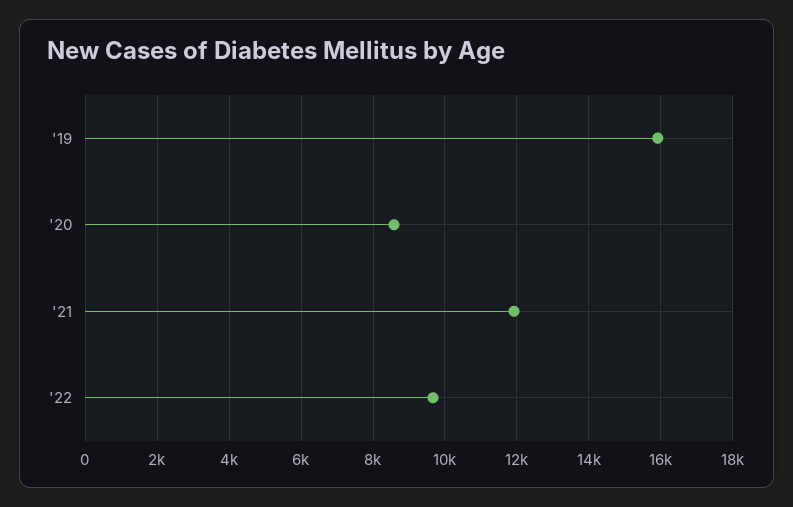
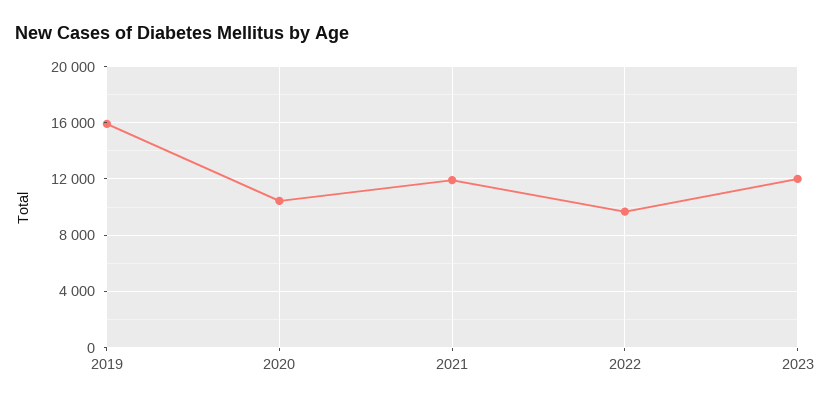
'20: 8600 -> 10500
2023: none -> 12000

